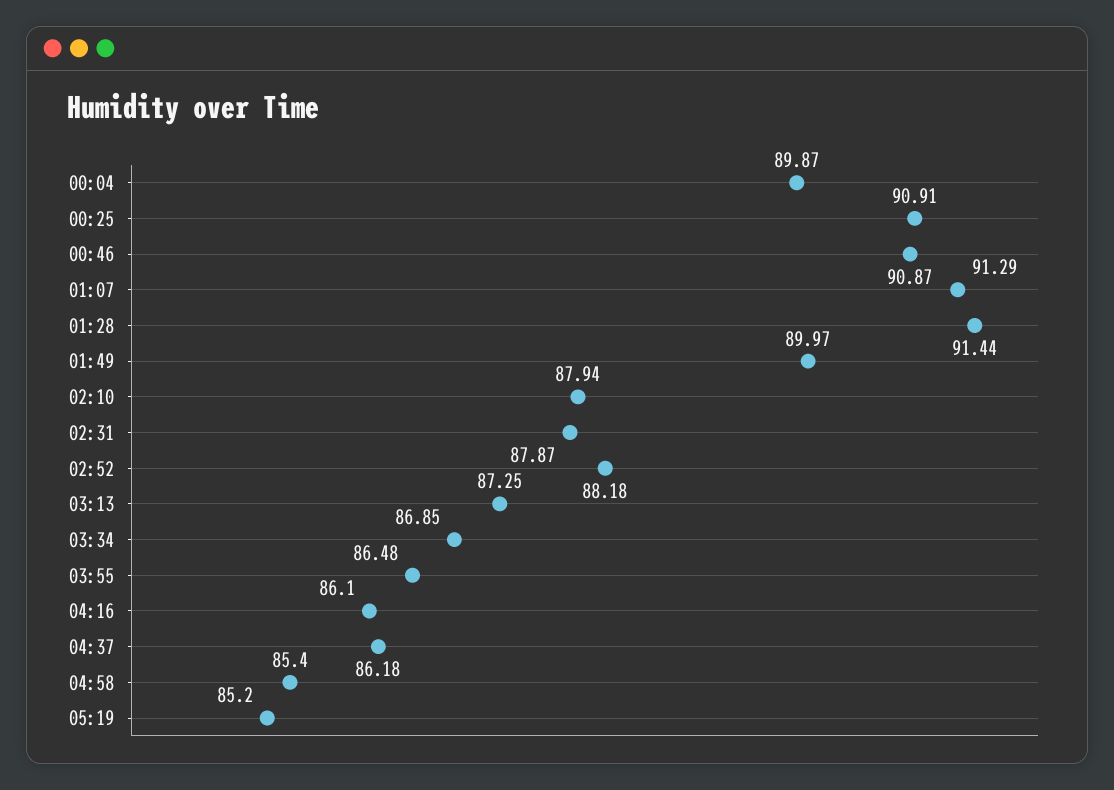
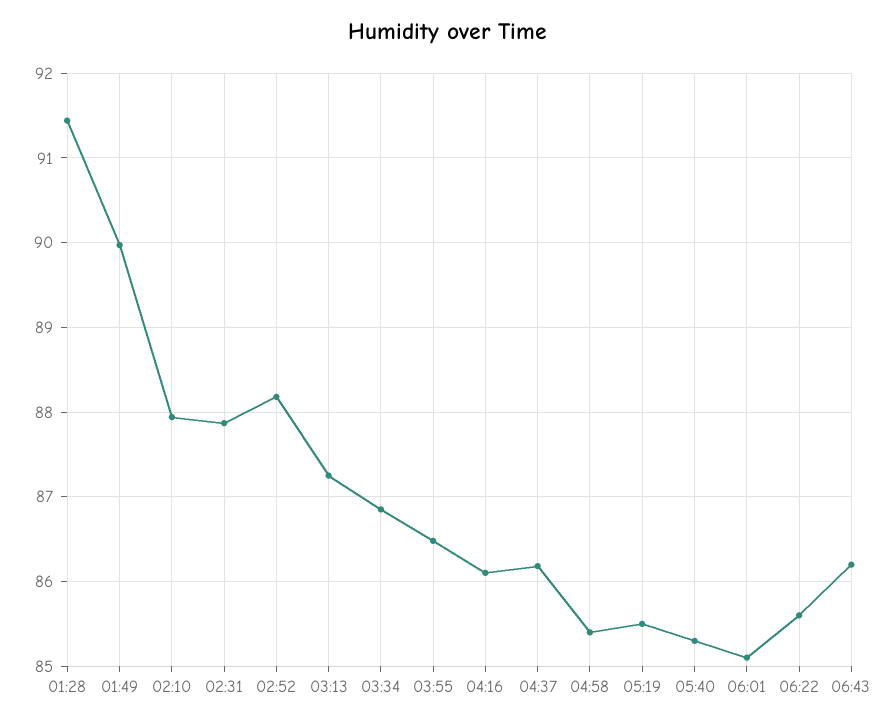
00:04: 89.87 -> none
00:25: 90.91 -> none
00:46: 90.87 -> none
01:07: 91.29 -> none
05:19: 85.2 -> 85.5
05:40: none -> 85.3
06:01: none -> 85.1
06:22: none -> 85.6
06:43: none -> 86.2

